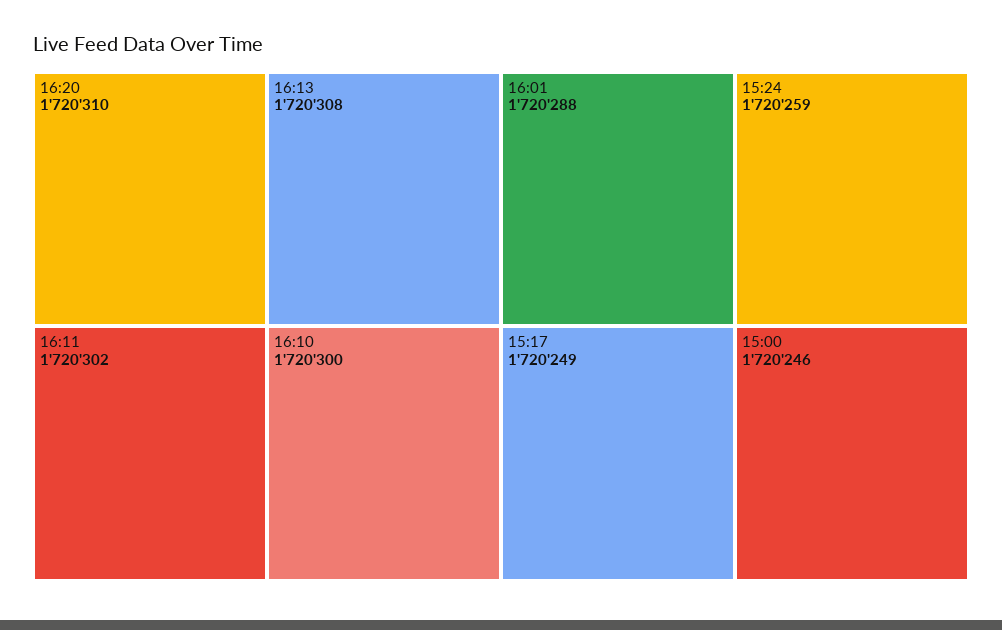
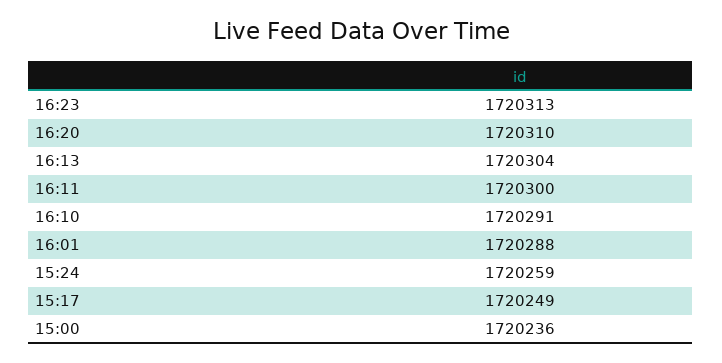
16:13: 1720308 -> 1720304
16:11: 1720302 -> 1720300
16:10: 1720300 -> 1720291
15:00: 1720246 -> 1720236
16:23: none -> 1720313

